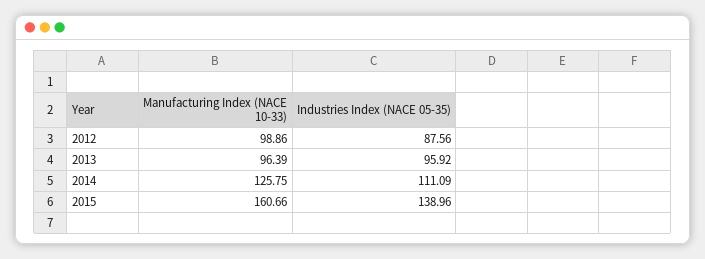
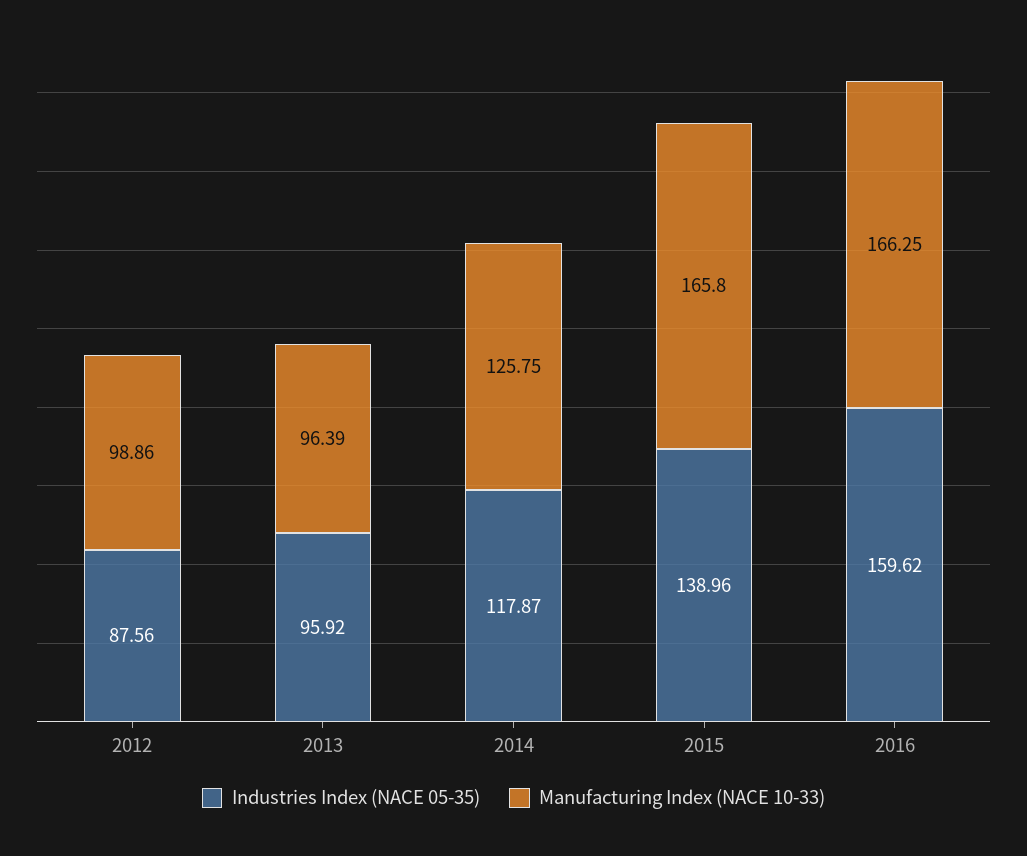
Industries Index (NACE 05-35), 2014: 111.09 -> 117.87
Manufacturing Index (NACE 10-33), 2015: 160.66 -> 165.8
Industries Index (NACE 05-35), 2016: none -> 159.62
Manufacturing Index (NACE 10-33), 2016: none -> 166.25

